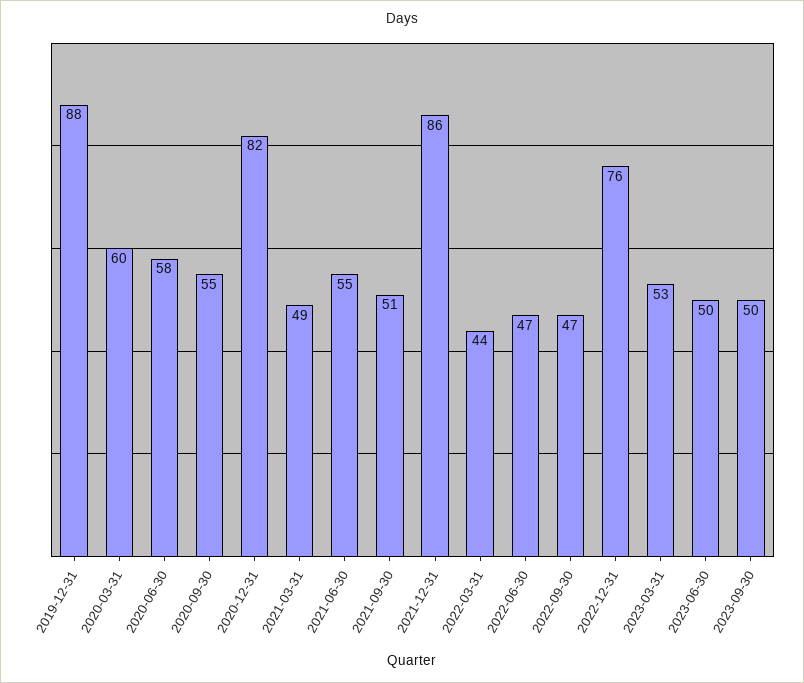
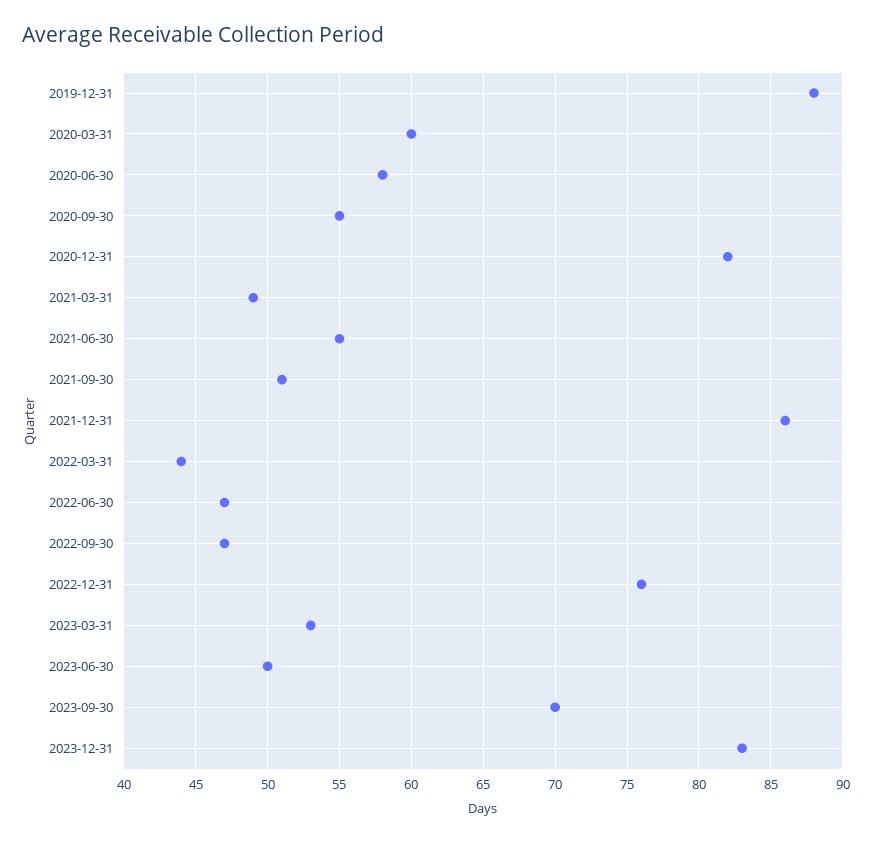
2023-09-30: 50 -> 70
2023-12-31: none -> 83

